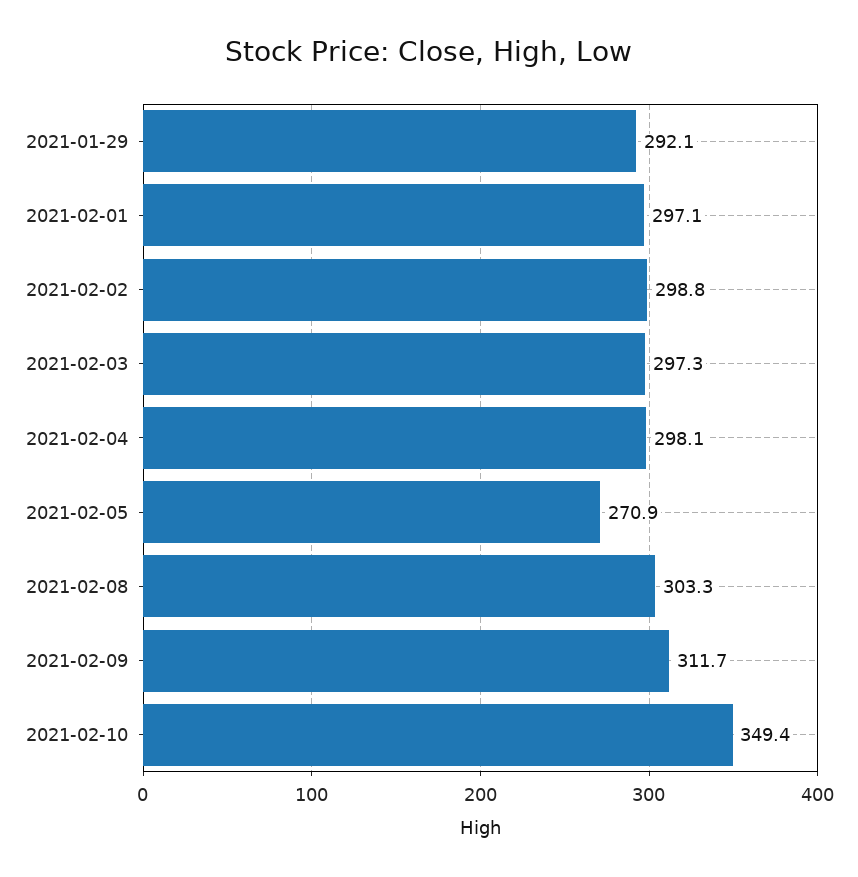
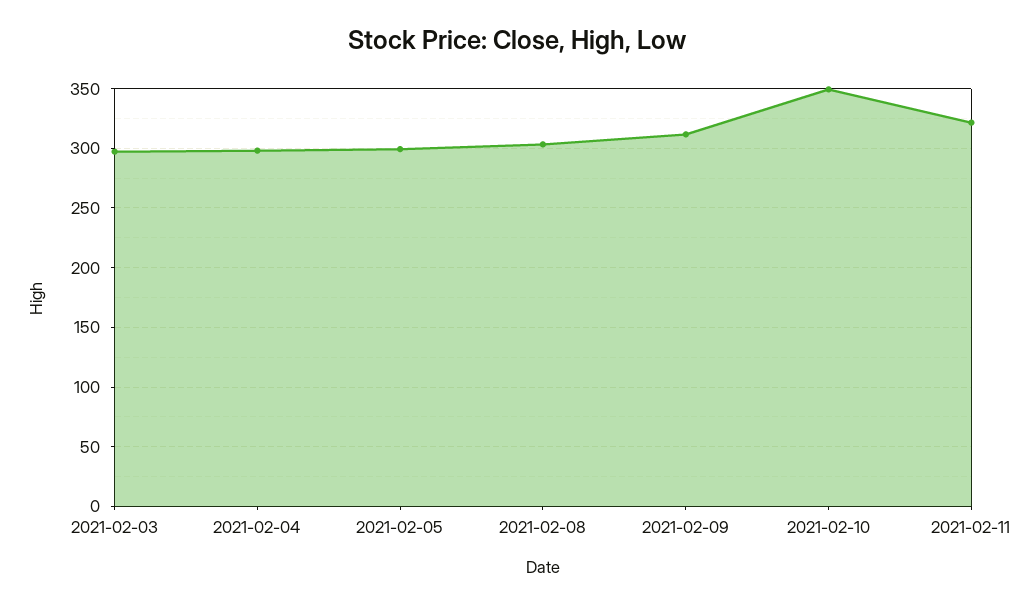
2021-01-29: 292.1 -> none
2021-02-01: 297.1 -> none
2021-02-02: 298.8 -> none
2021-02-05: 270.9 -> 300
2021-02-11: none -> 320

